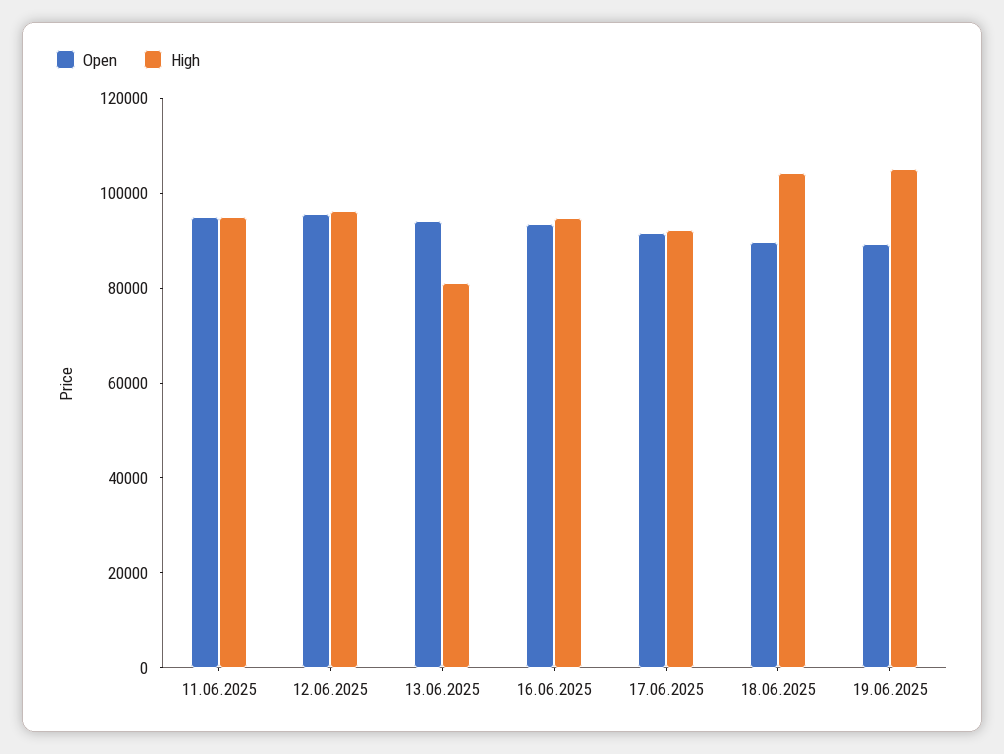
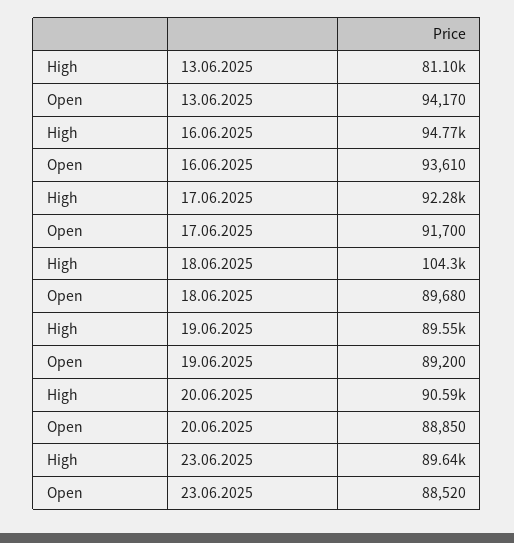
Open, 11.06.2025: 95000 -> none
High, 11.06.2025: 95000 -> none
Open, 12.06.2025: 95000 -> none
High, 12.06.2025: 95000 -> none
High, 19.06.2025: 105000 -> 89550
High, 20.06.2025: none -> 90590
Open, 20.06.2025: none -> 88850
High, 23.06.2025: none -> 89640
Open, 23.06.2025: none -> 88520

